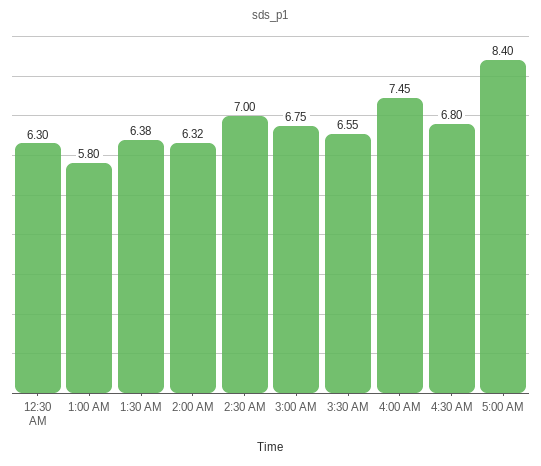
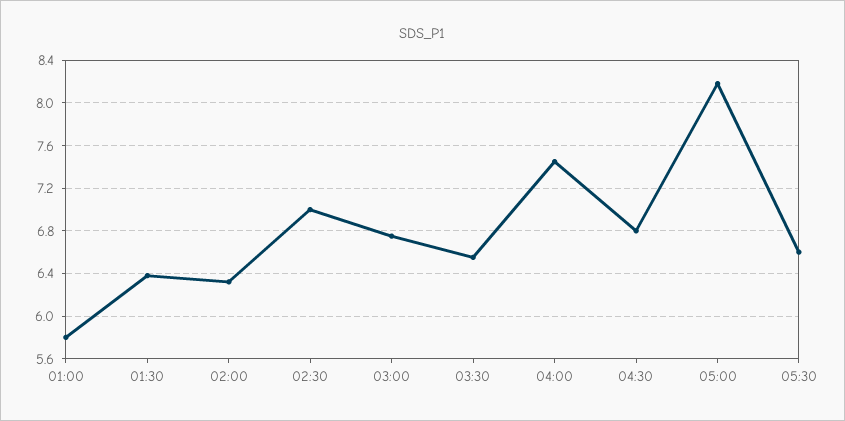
12:30 AM: 6.3 -> none
5:00 AM: 8.4 -> 8.2
05:30: none -> 6.6

